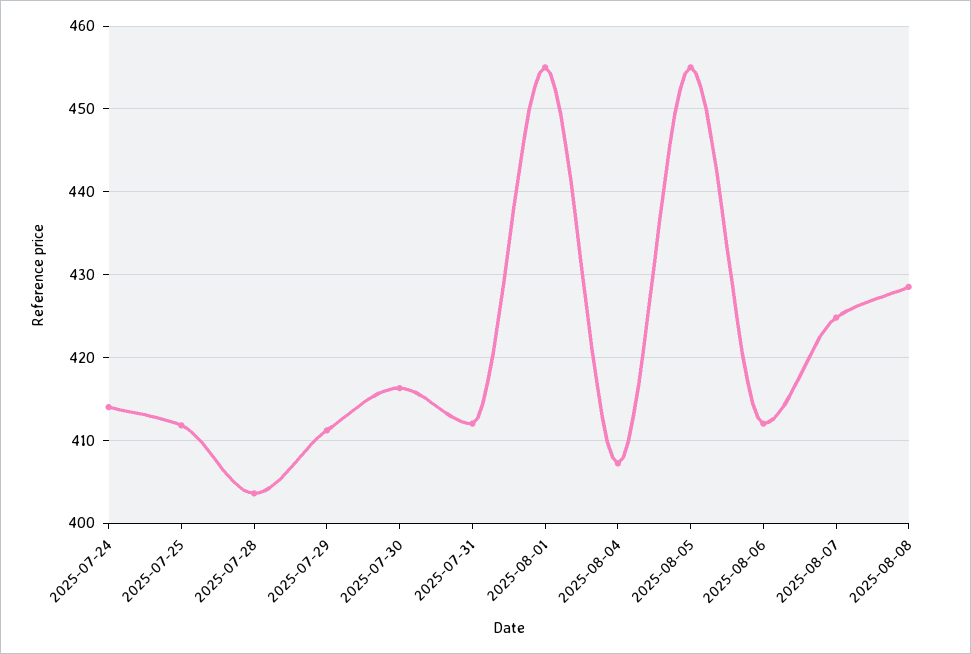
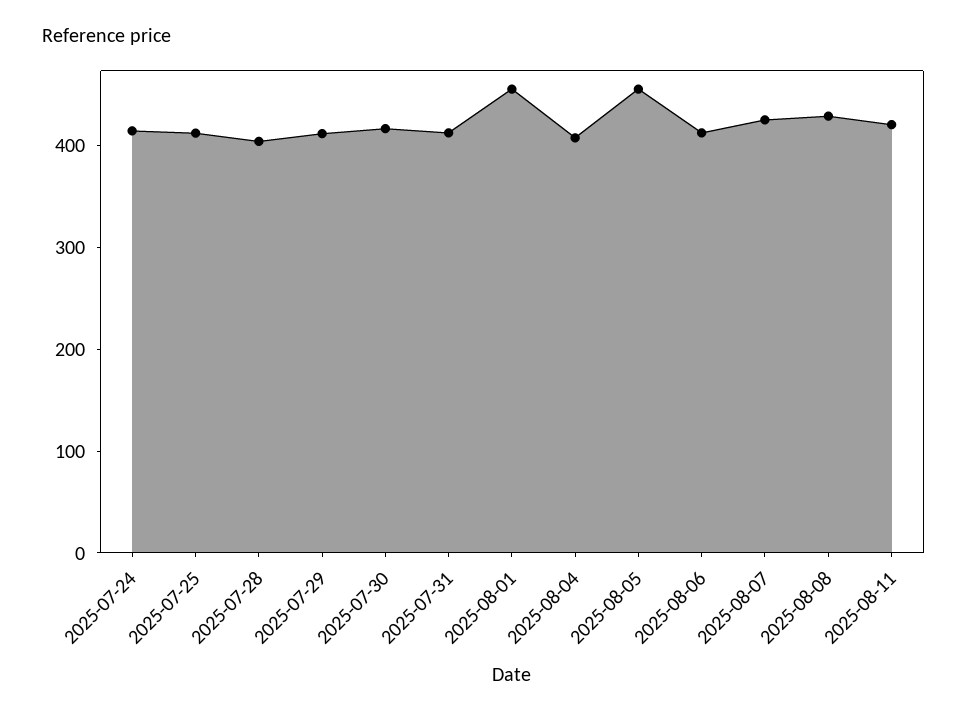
2025-08-11: none -> 420

